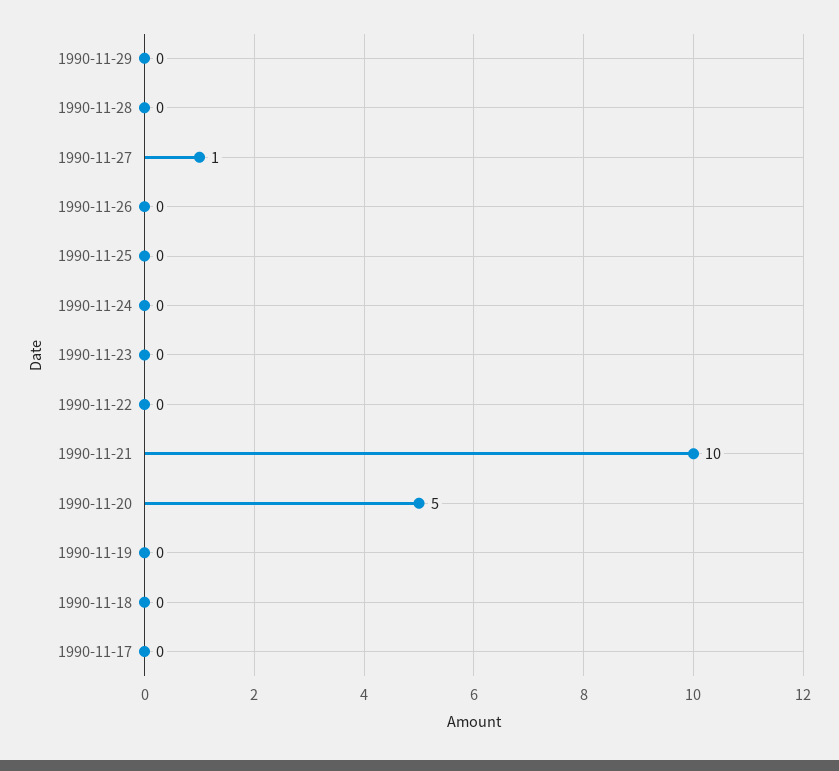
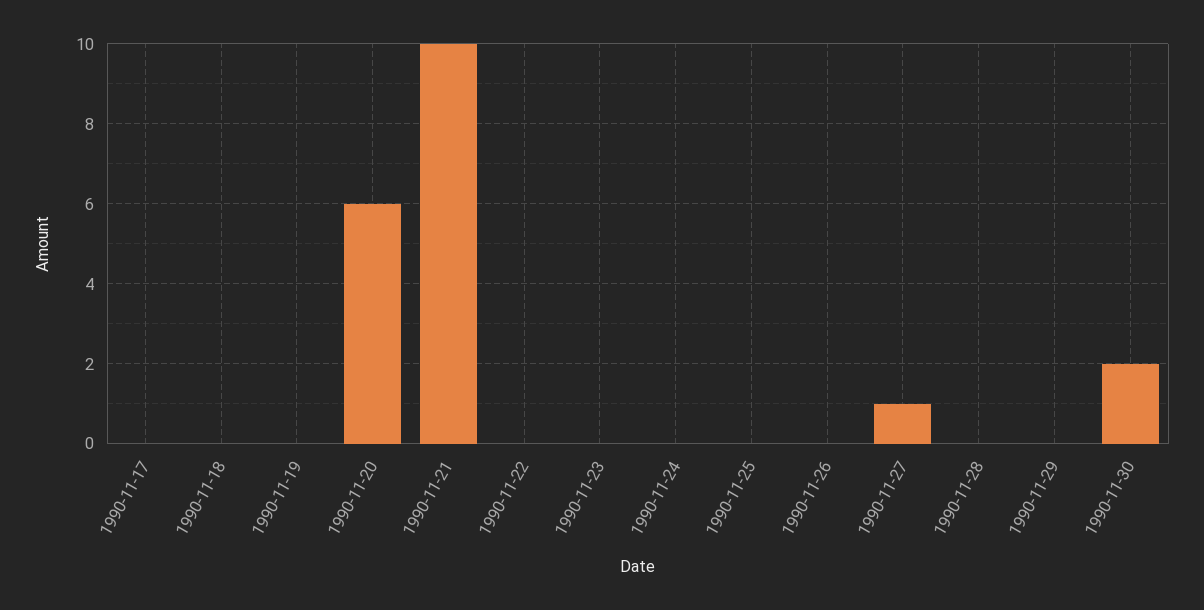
1990-11-20: 5 -> 6
1990-11-30: none -> 2

